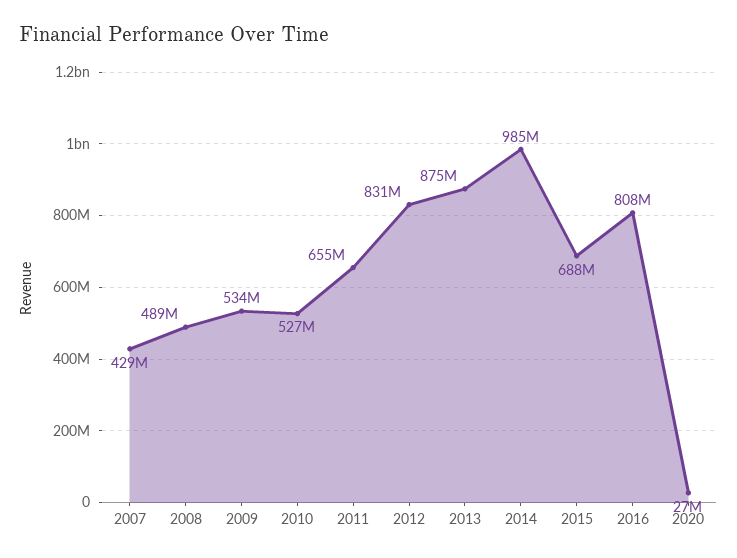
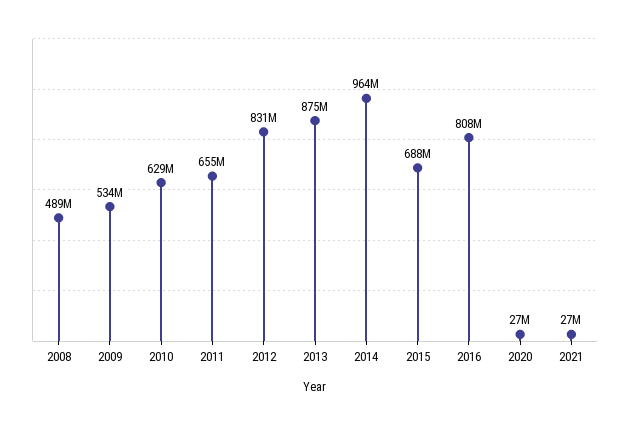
2007: 429000000 -> none
2010: 527000000 -> 629000000
2014: 985000000 -> 964000000
2021: none -> 27000000

